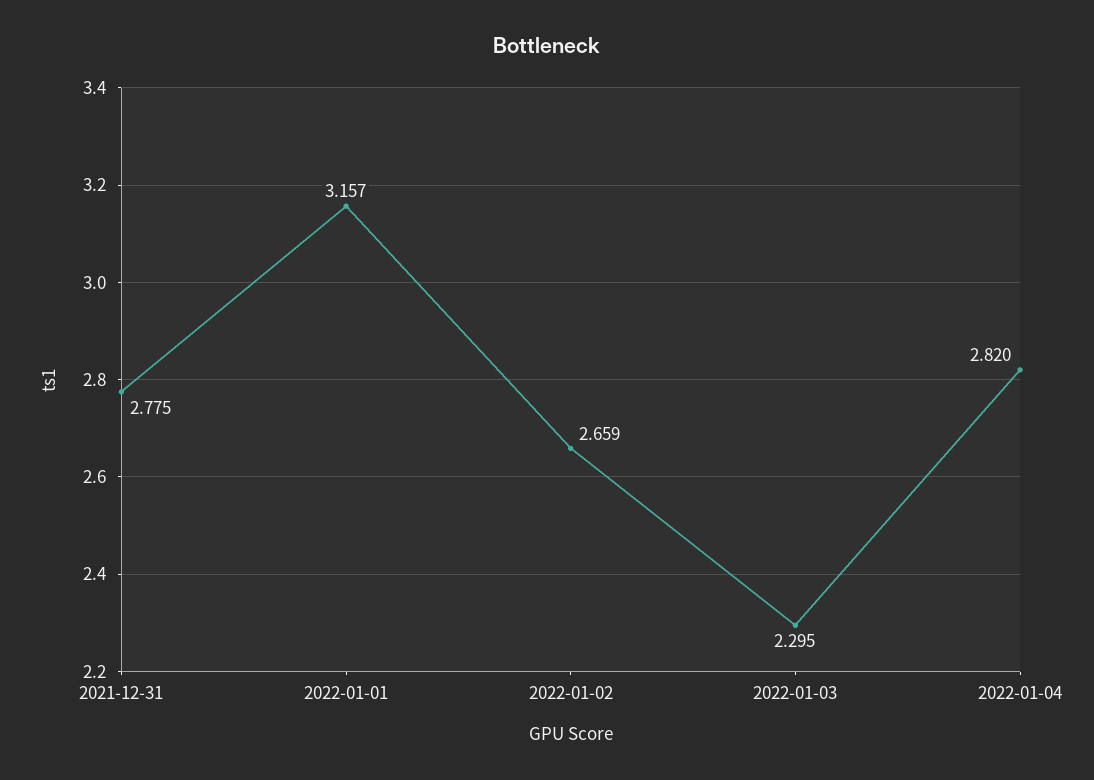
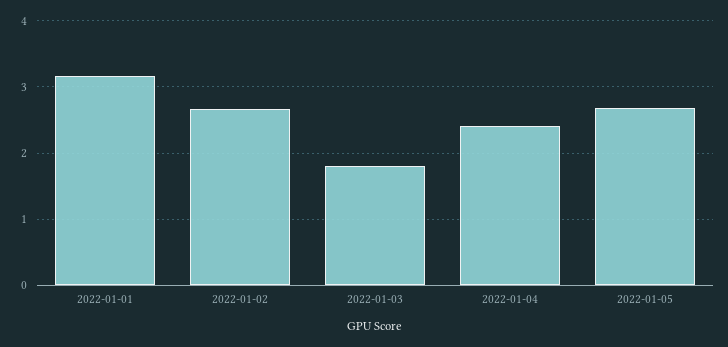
2021-12-31: 2.775 -> none
2022-01-03: 2.295 -> 1.8
2022-01-04: 2.82 -> 2.4
2022-01-05: none -> 2.7

